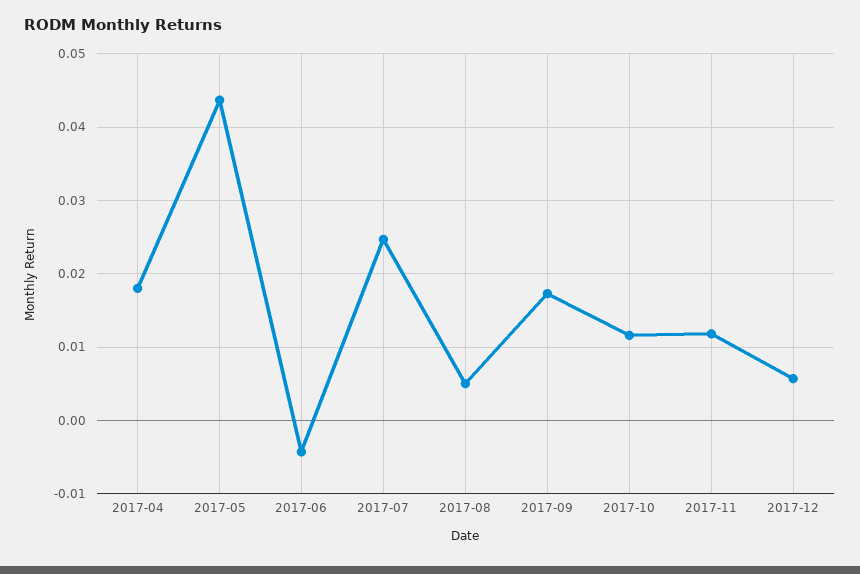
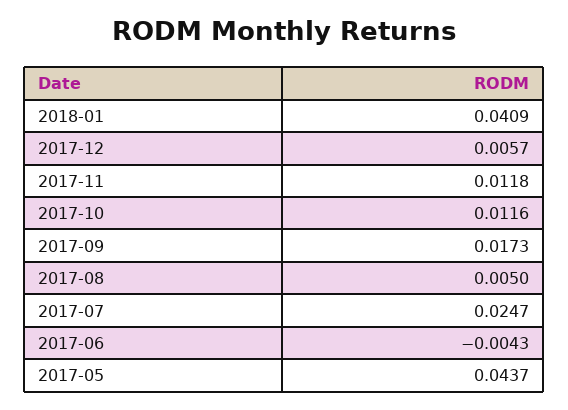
2017-04: 0.018 -> none
2018-01: none -> 0.0409

